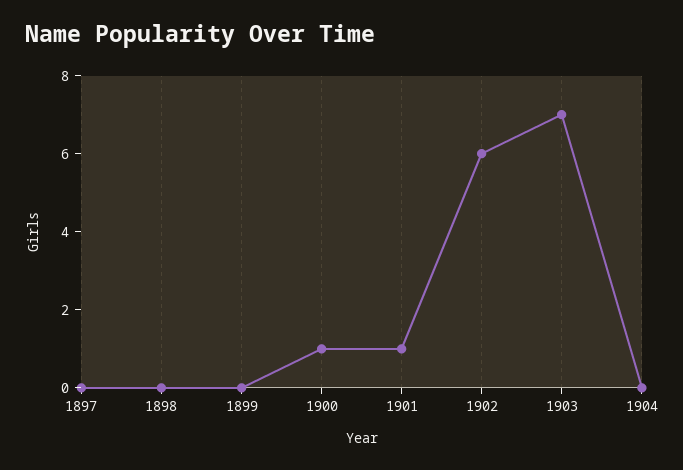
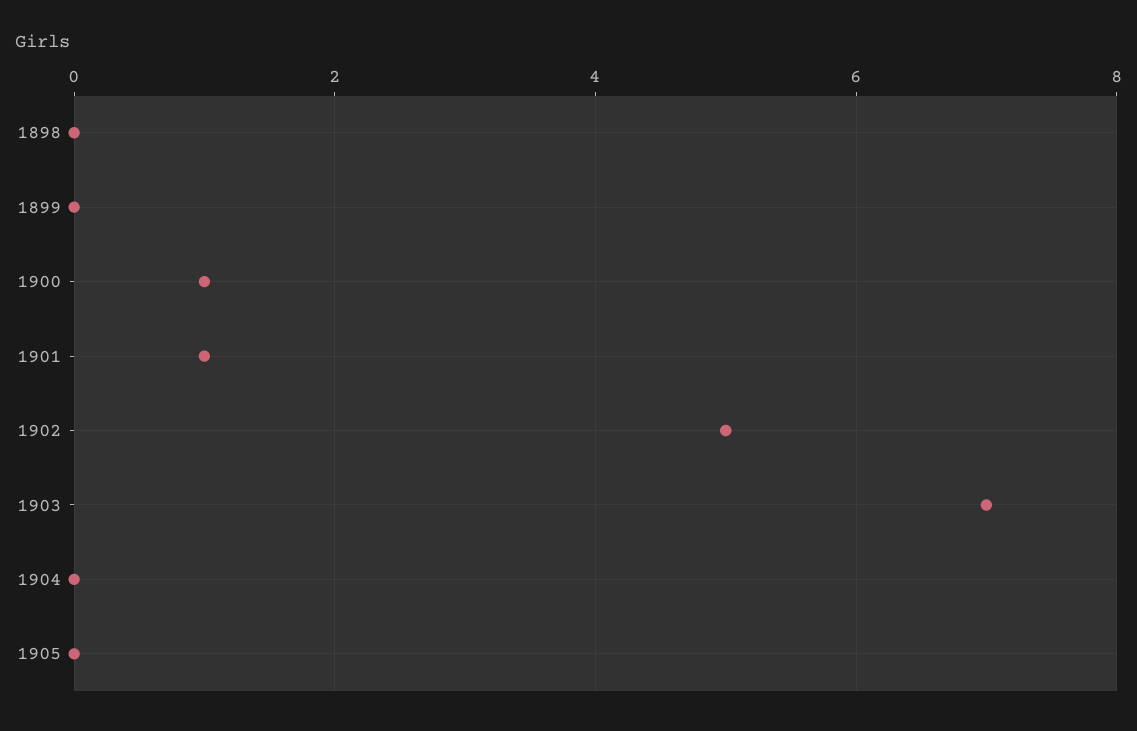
1897: 0 -> none
1902: 6 -> 5
1905: none -> 0

